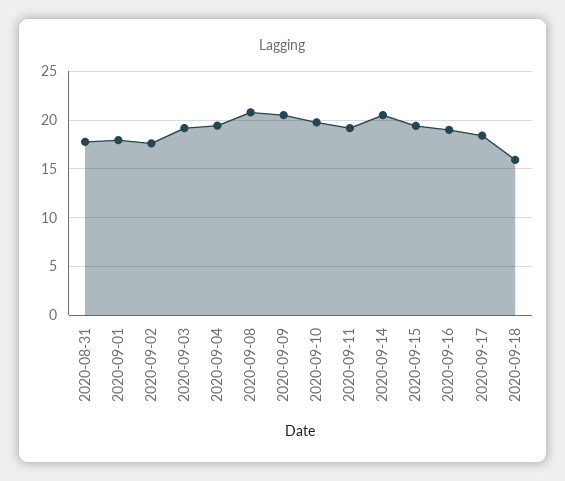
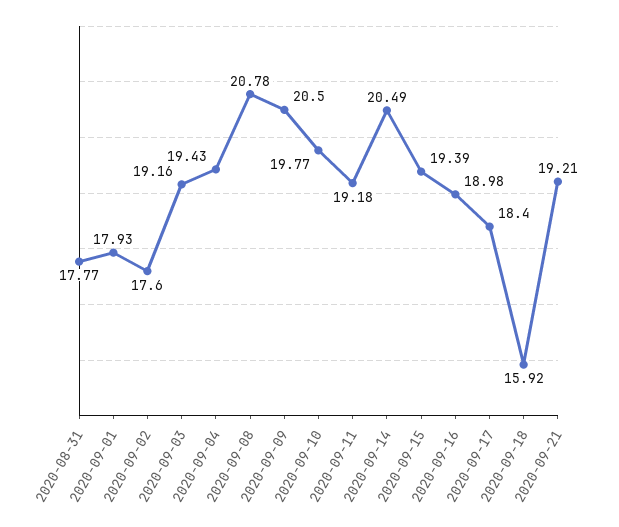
2020-09-21: none -> 19.21

